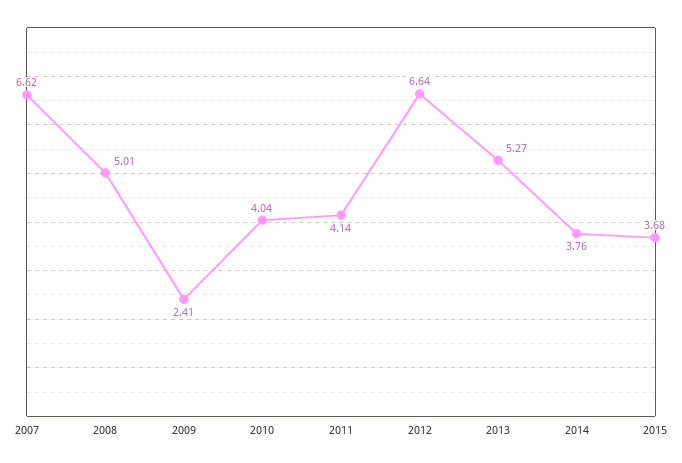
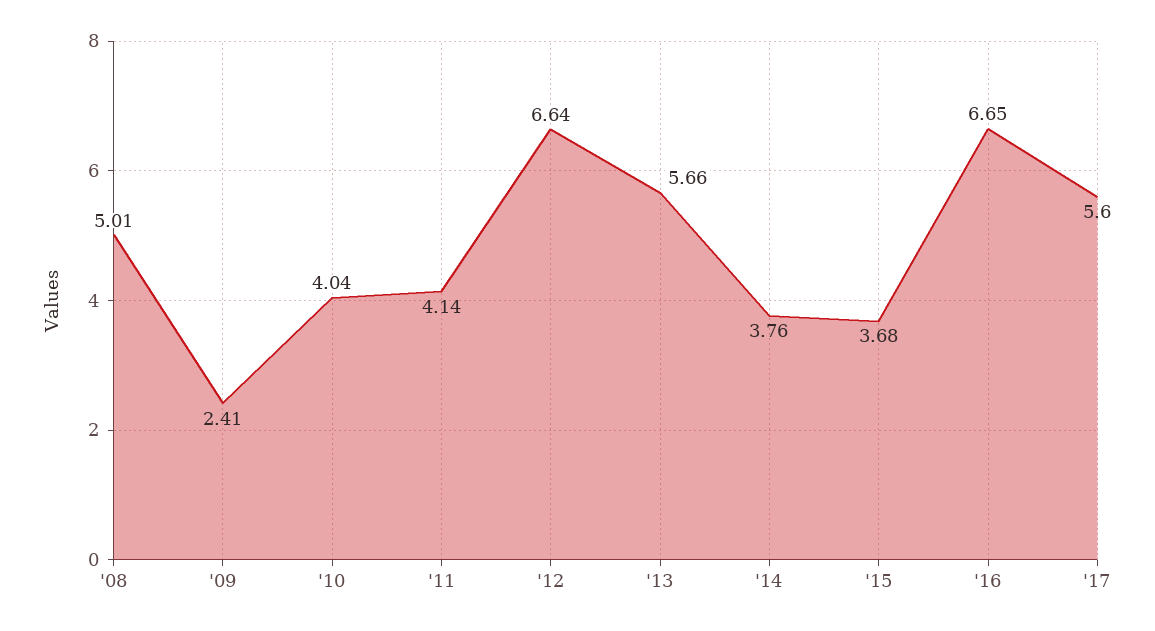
2007: 6.62 -> none
2013: 5.27 -> 5.66
'16: none -> 6.65
'17: none -> 5.6

